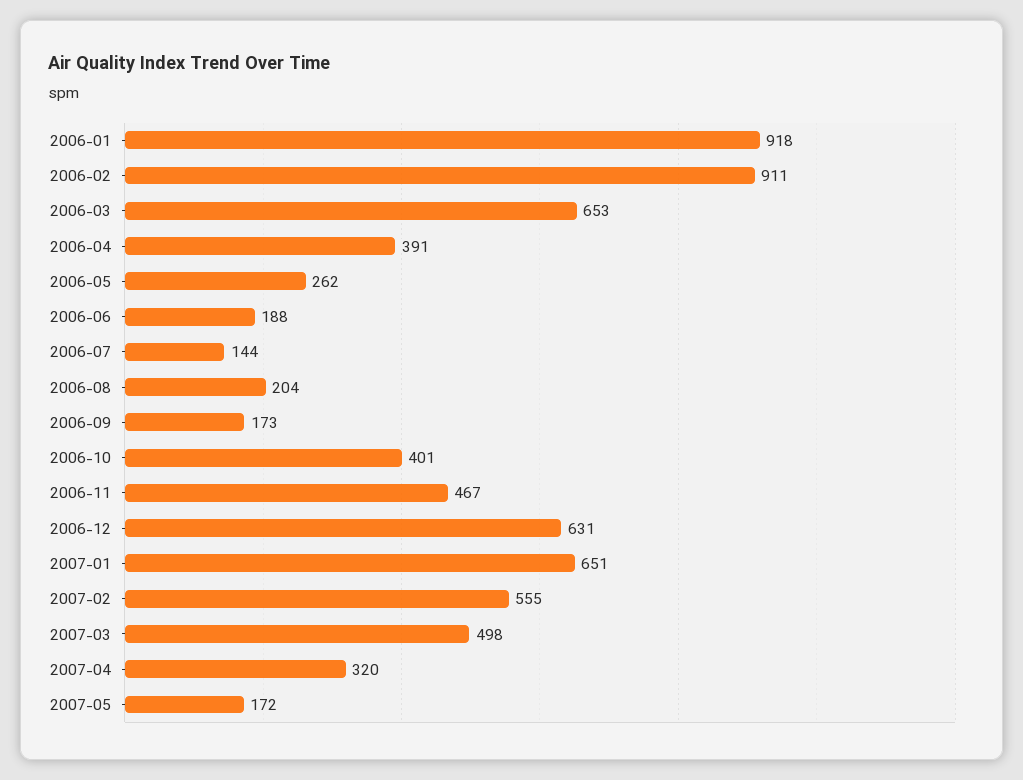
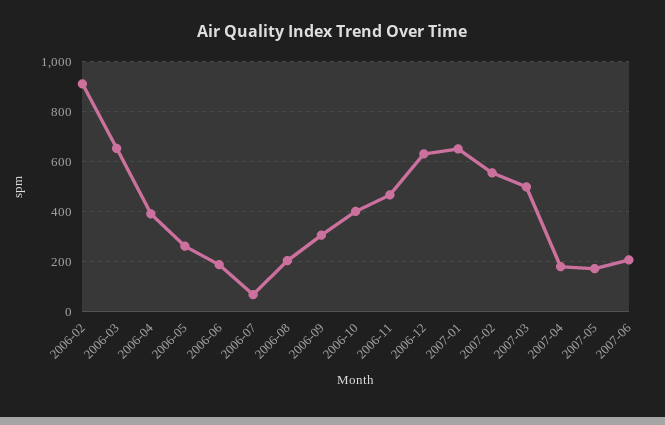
2006-01: 918 -> none
2006-07: 144 -> 75
2006-09: 173 -> 300
2007-04: 320 -> 175
2007-06: none -> 200

